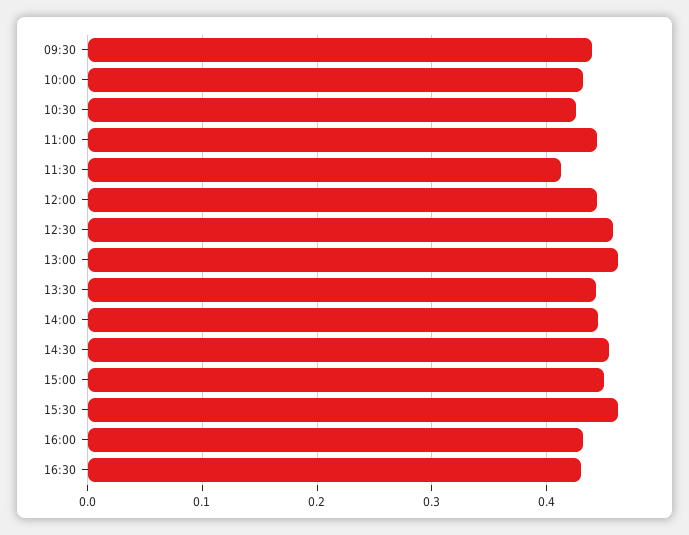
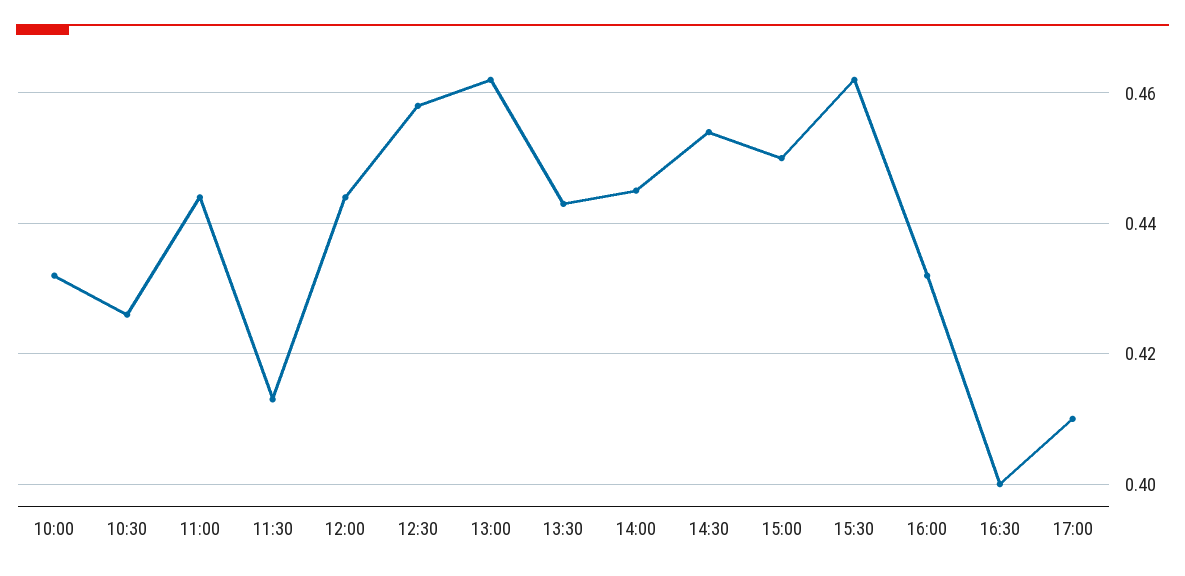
09:30: 0.44 -> none
16:30: 0.43 -> 0.4
17:00: none -> 0.41

